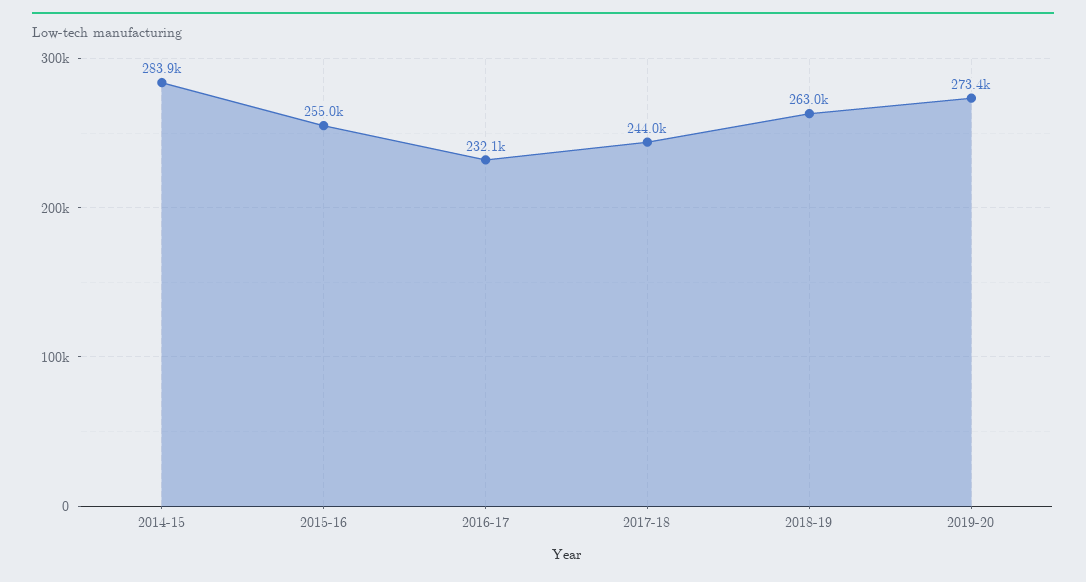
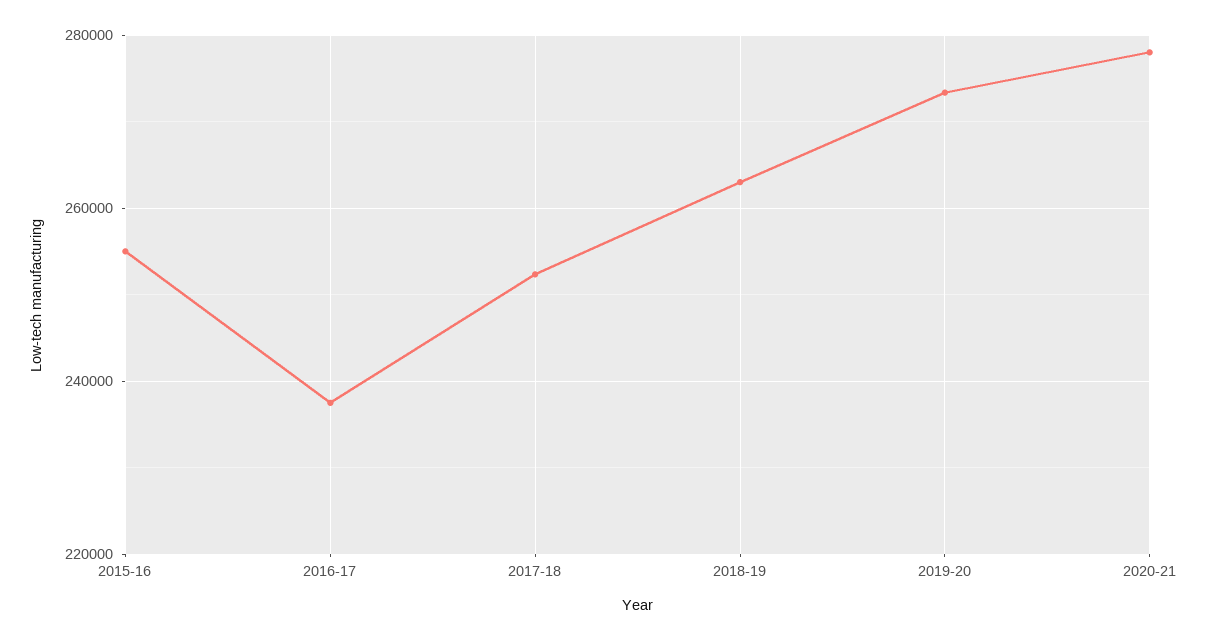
2014-15: 283900 -> none
2016-17: 232100 -> 238000
2017-18: 244000 -> 252000
2020-21: none -> 278000

